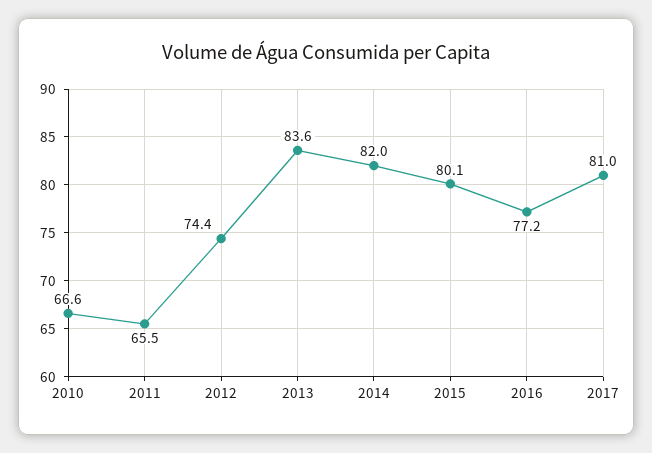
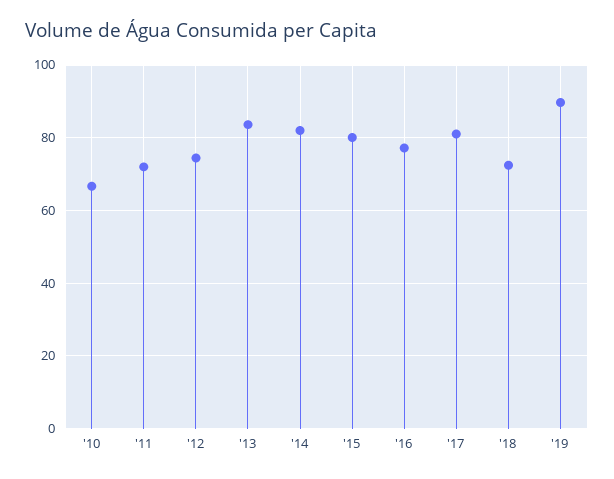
2011: 65.5 -> 72
'18: none -> 72
'19: none -> 90

